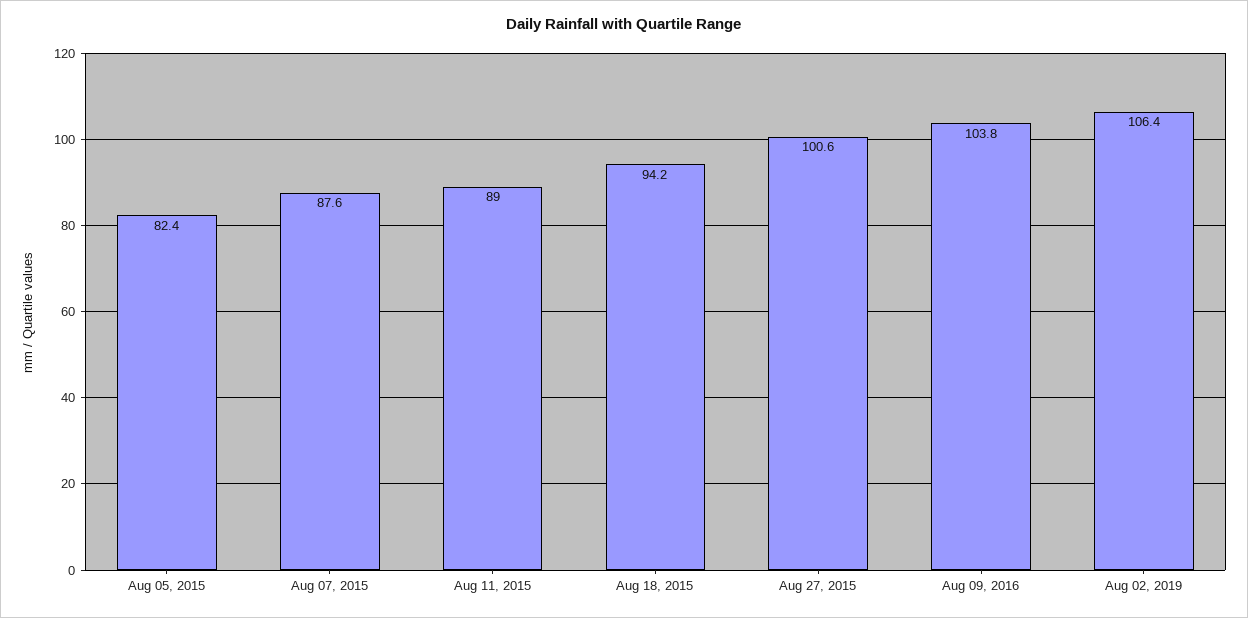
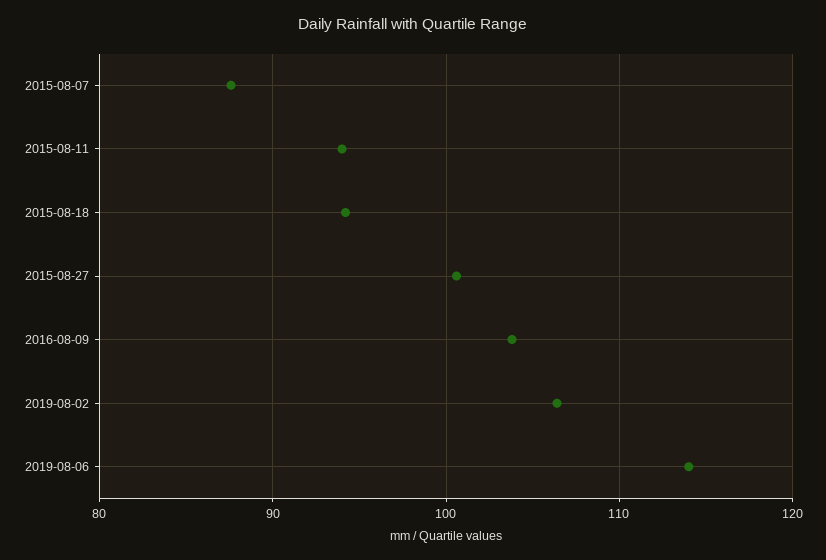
Aug 05, 2015: 82.4 -> none
Aug 11, 2015: 89 -> 94
2019-08-06: none -> 114

